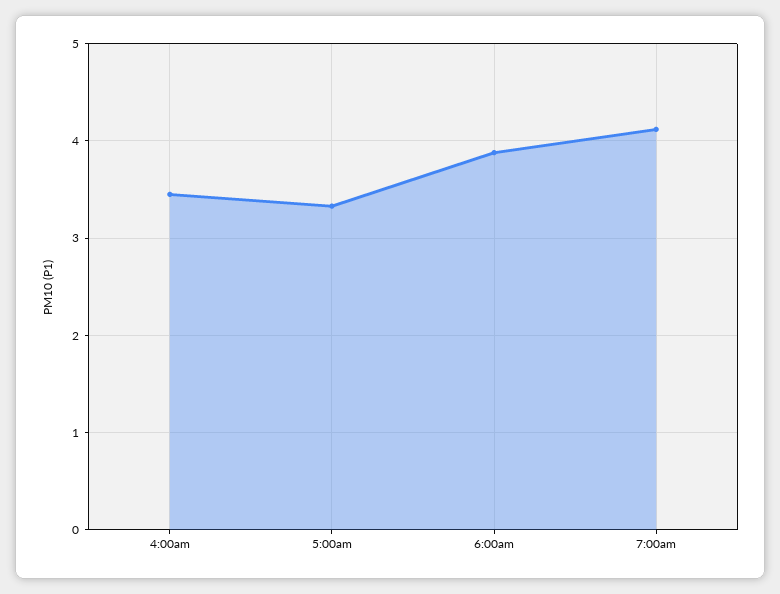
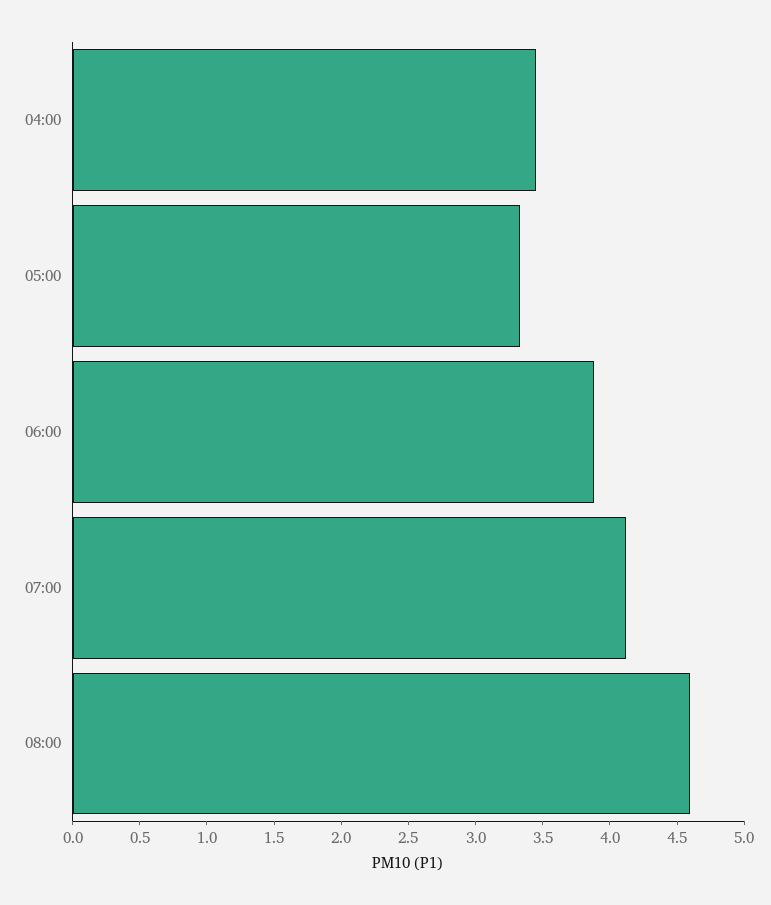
08:00: none -> 4.6

